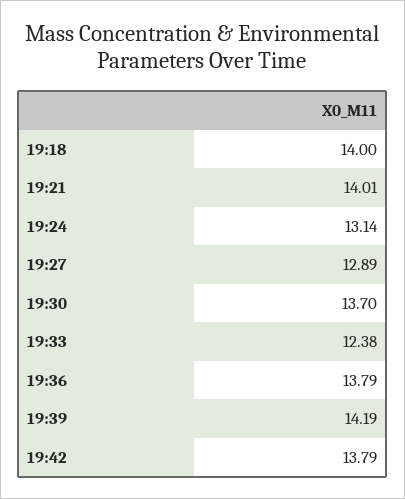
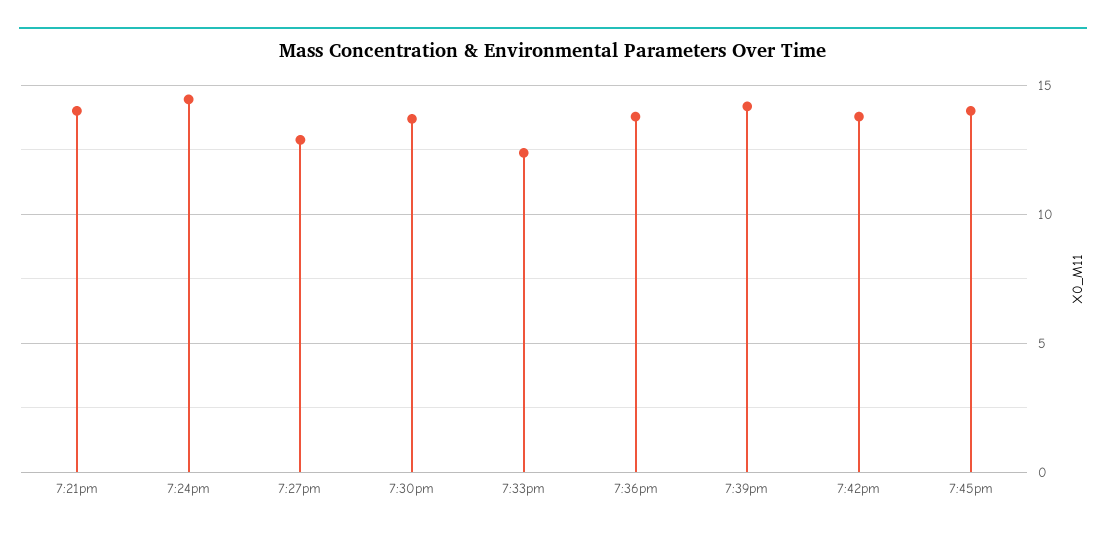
19:18: 14 -> none
19:24: 13.14 -> 14.5
7:45pm: none -> 14

